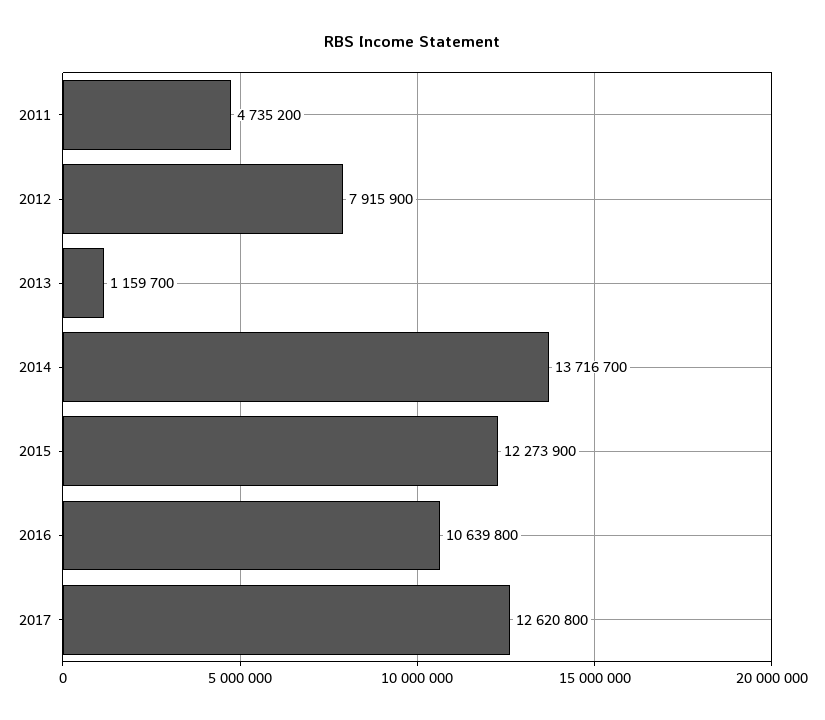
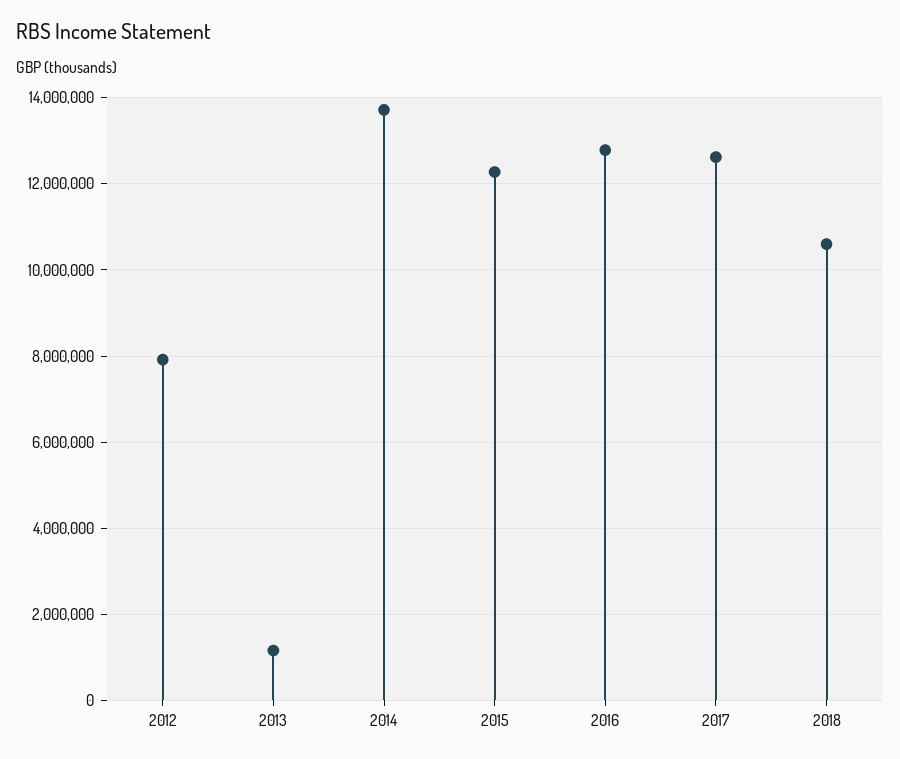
2011: 4735200 -> none
2016: 10639800 -> 12800000
2018: none -> 10600000

